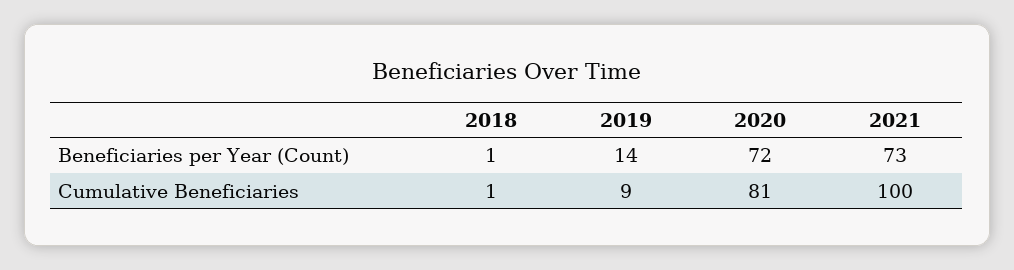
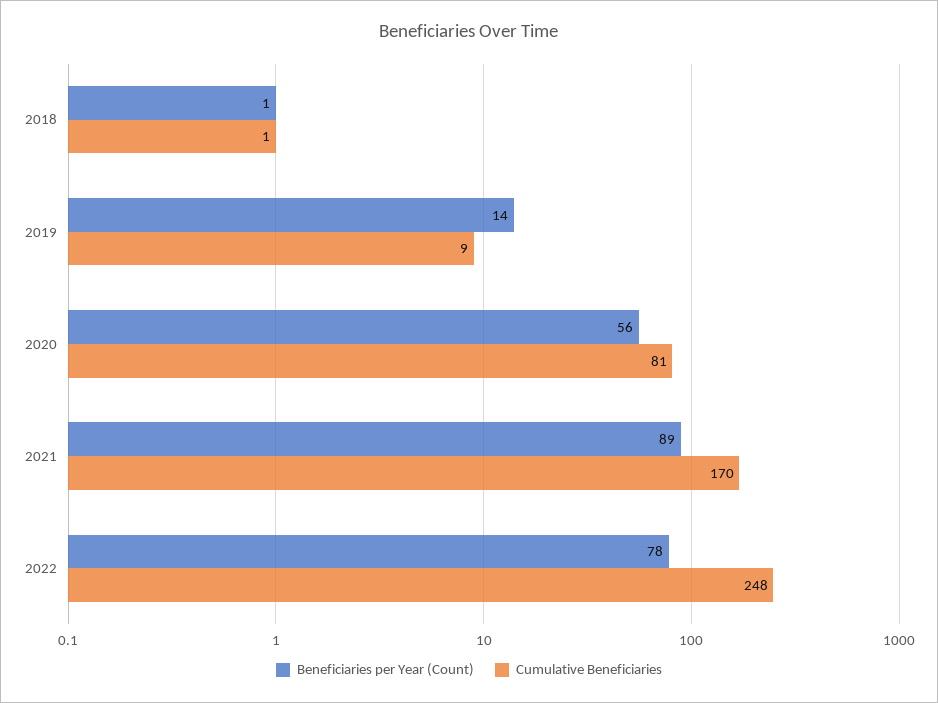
Beneficiaries per Year (Count), 2020: 72 -> 56
Beneficiaries per Year (Count), 2021: 73 -> 89
Cumulative Beneficiaries, 2021: 100 -> 170
Beneficiaries per Year (Count), 2022: none -> 78
Cumulative Beneficiaries, 2022: none -> 248

